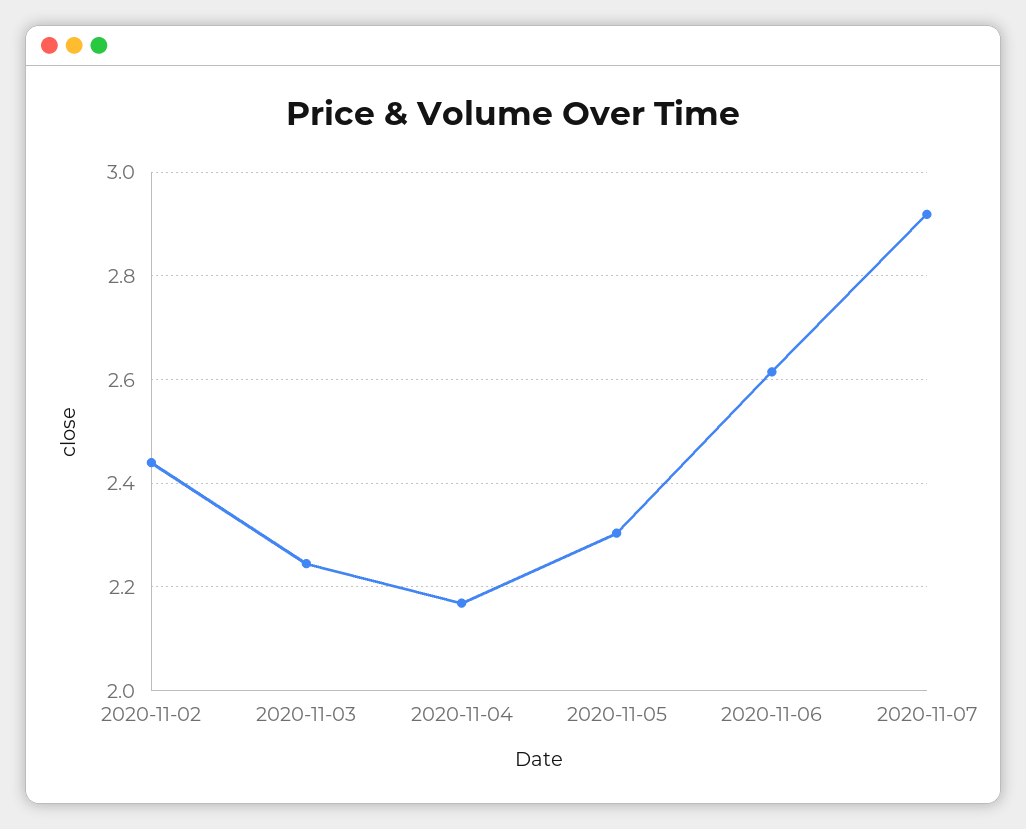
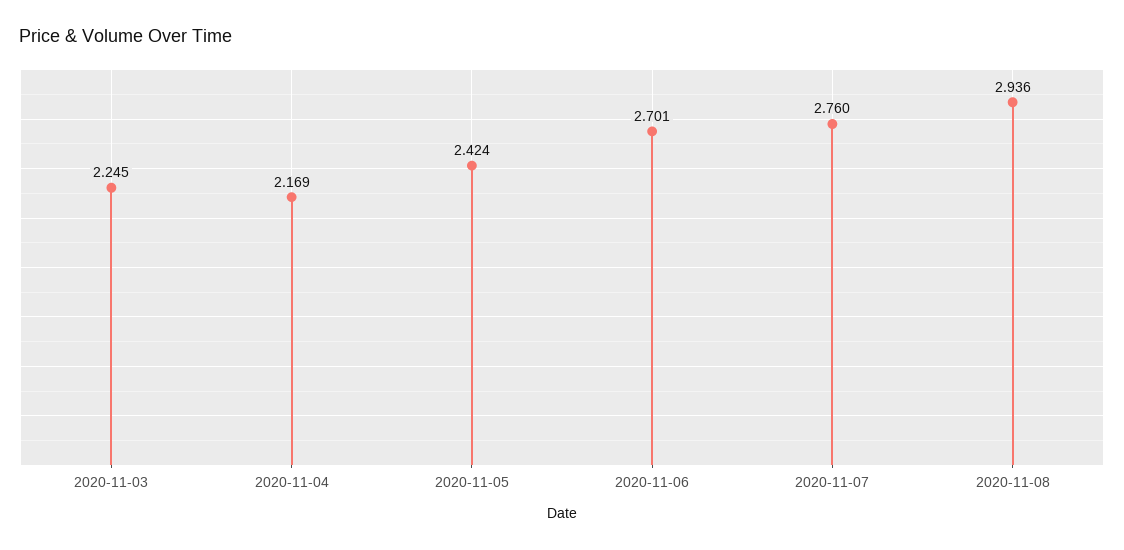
2020-11-02: 2.44 -> none
2020-11-05: 2.3 -> 2.424
2020-11-06: 2.62 -> 2.701
2020-11-07: 2.92 -> 2.76
2020-11-08: none -> 2.936

